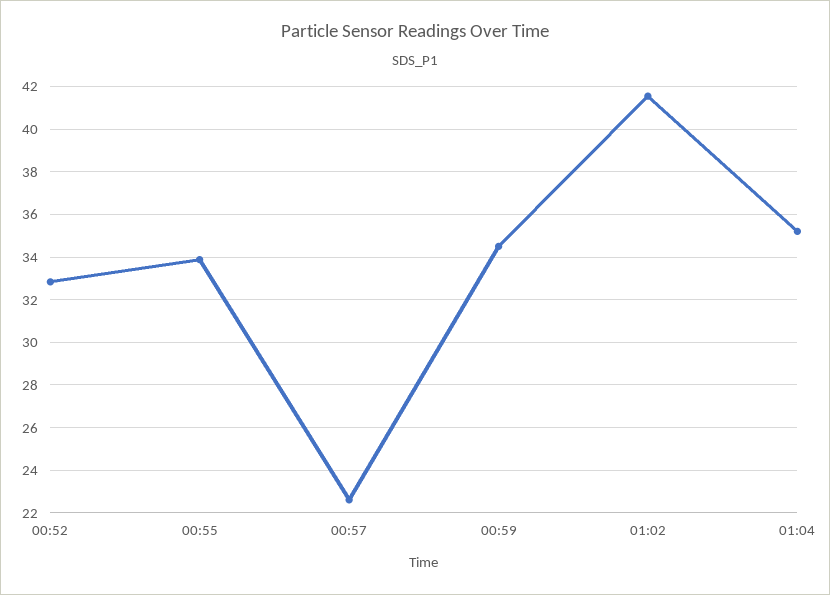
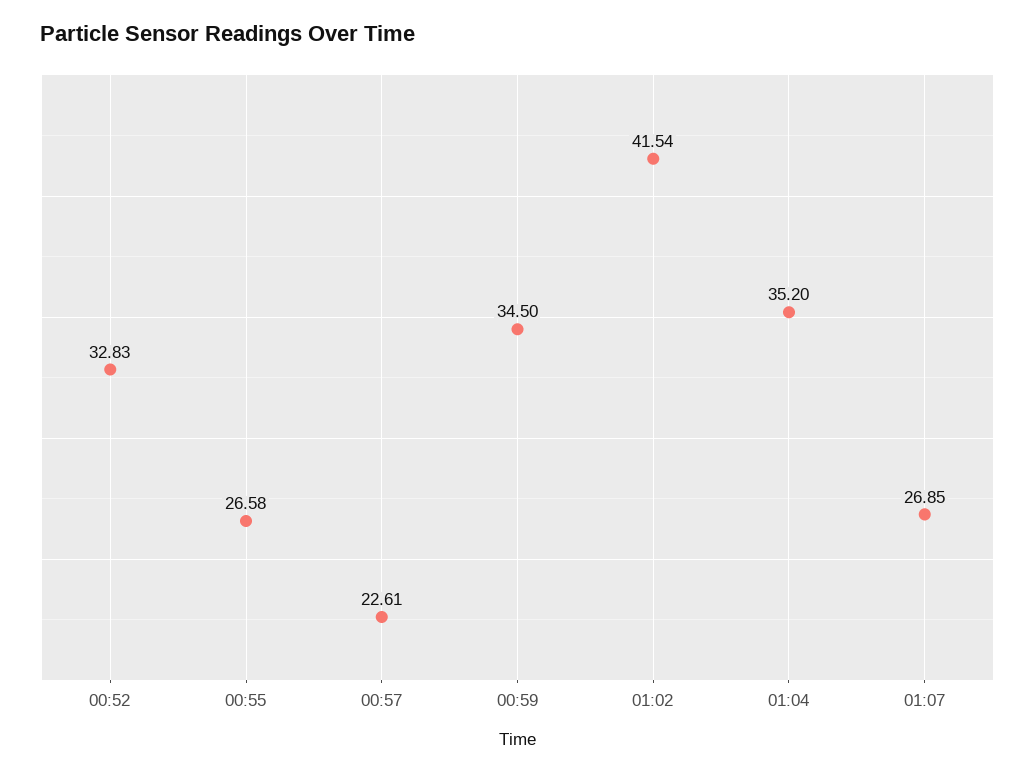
00:55: 34 -> 26.58
01:07: none -> 26.85

